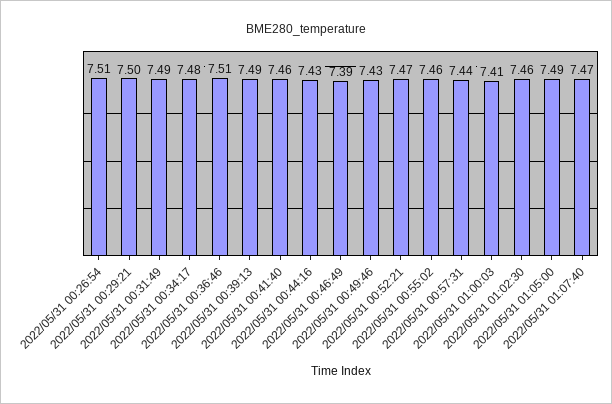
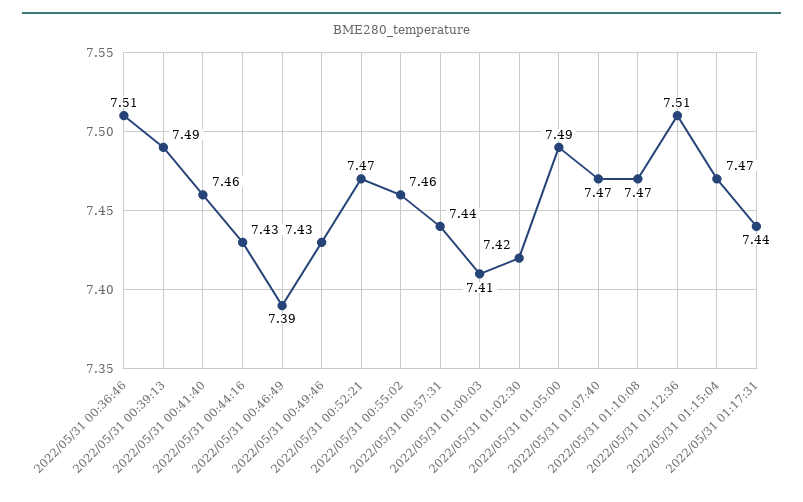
2022/05/31 00:26:54: 7.51 -> none
2022/05/31 00:29:21: 7.5 -> none
2022/05/31 00:31:49: 7.49 -> none
2022/05/31 00:34:17: 7.48 -> none
2022/05/31 01:02:30: 7.46 -> 7.42
2022/05/31 01:10:08: none -> 7.47
2022/05/31 01:12:36: none -> 7.51
2022/05/31 01:15:04: none -> 7.47
2022/05/31 01:17:31: none -> 7.44

